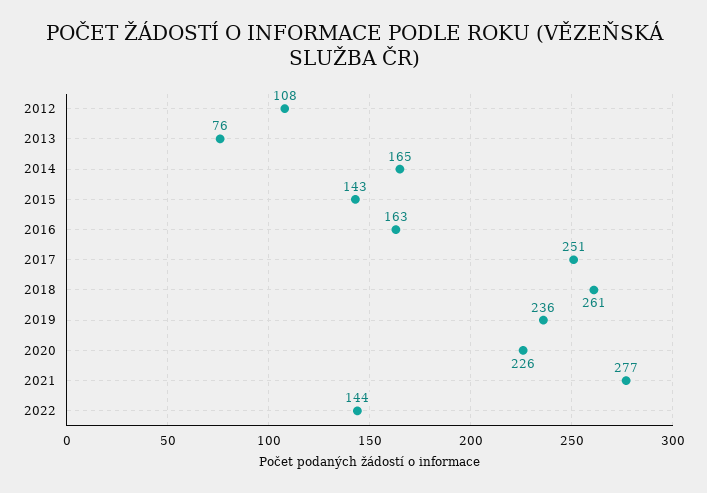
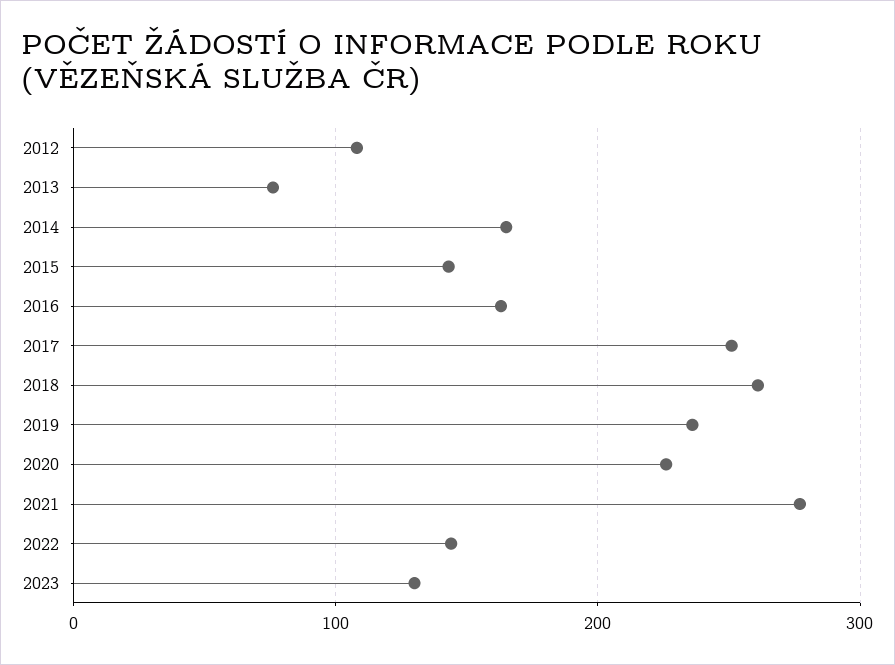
2023: none -> 130

